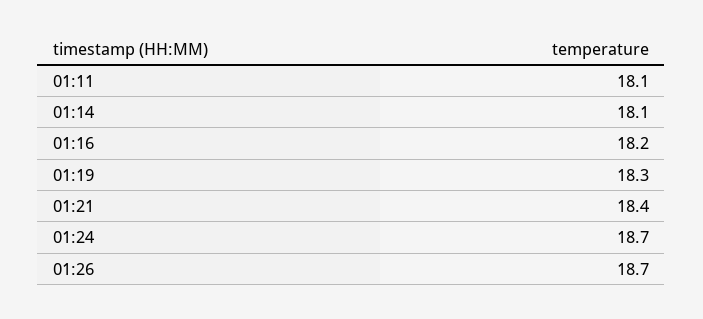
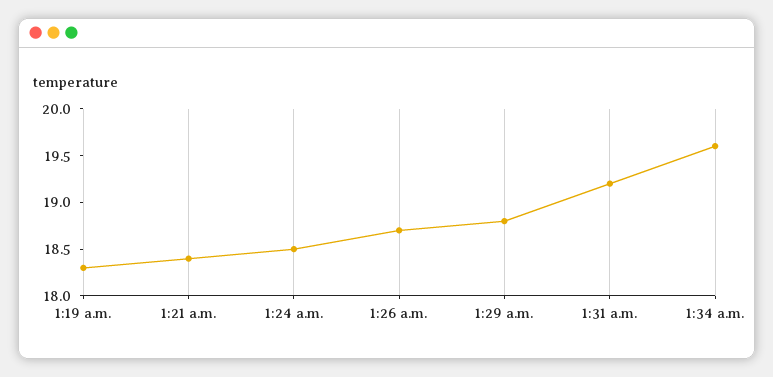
01:11: 18.1 -> none
01:14: 18.1 -> none
01:16: 18.2 -> none
01:24: 18.7 -> 18.5
1:29 a.m.: none -> 18.8
1:31 a.m.: none -> 19.2
1:34 a.m.: none -> 19.6

